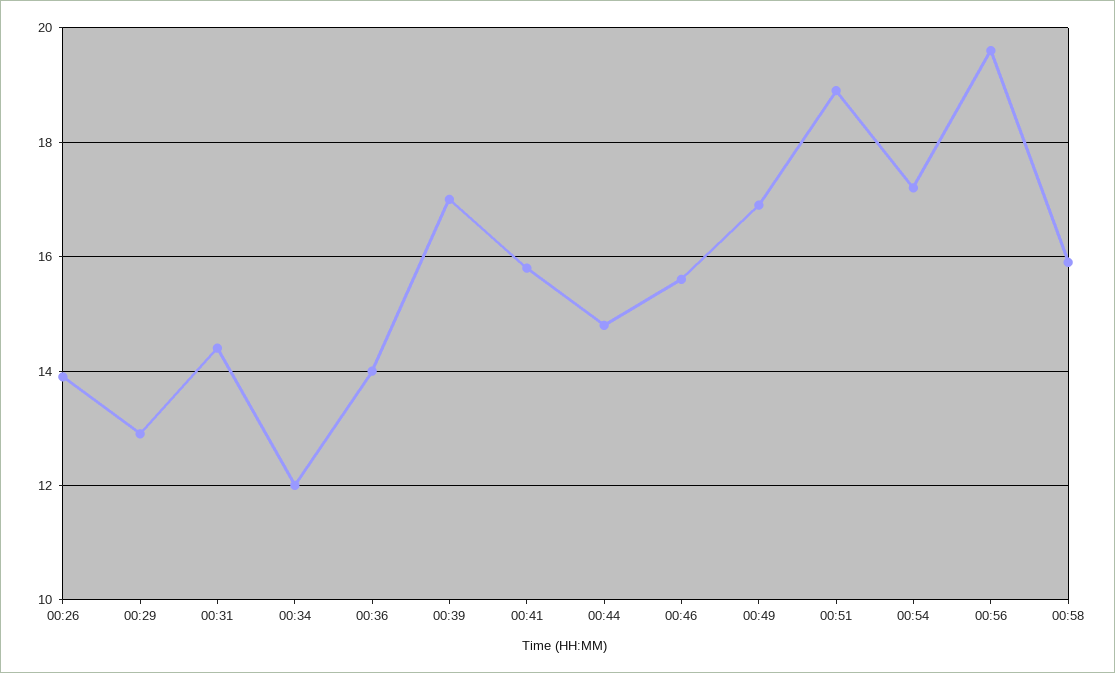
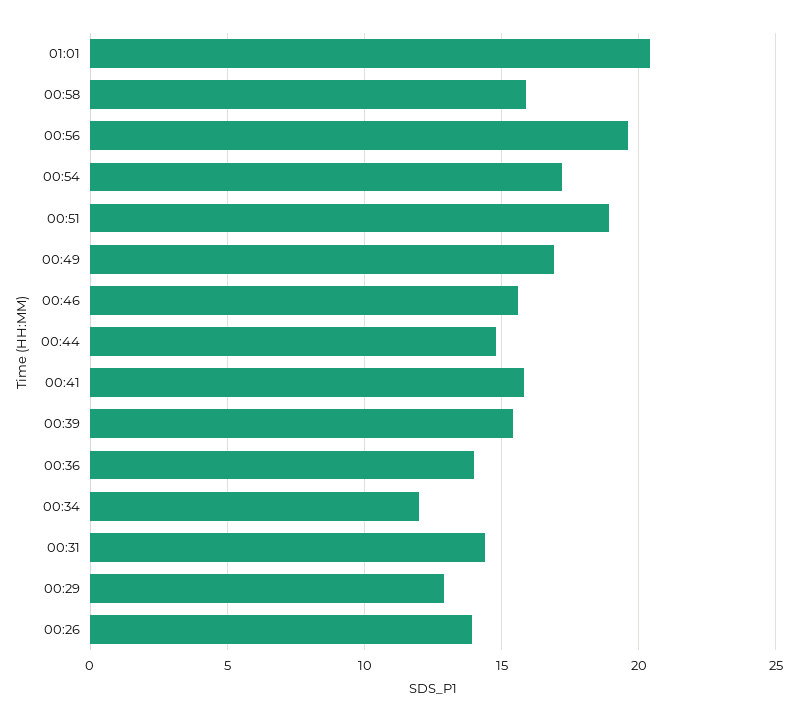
00:39: 17 -> 15.5
01:01: none -> 20.5

